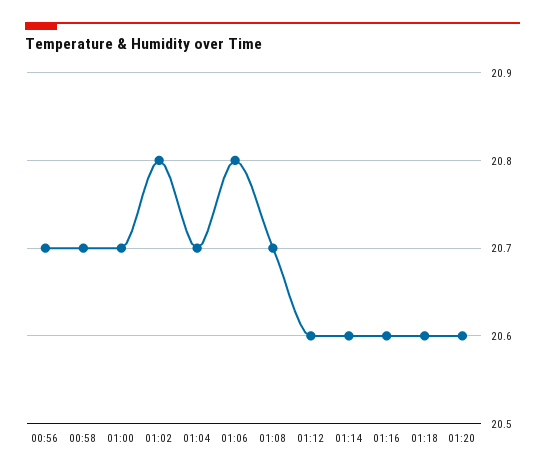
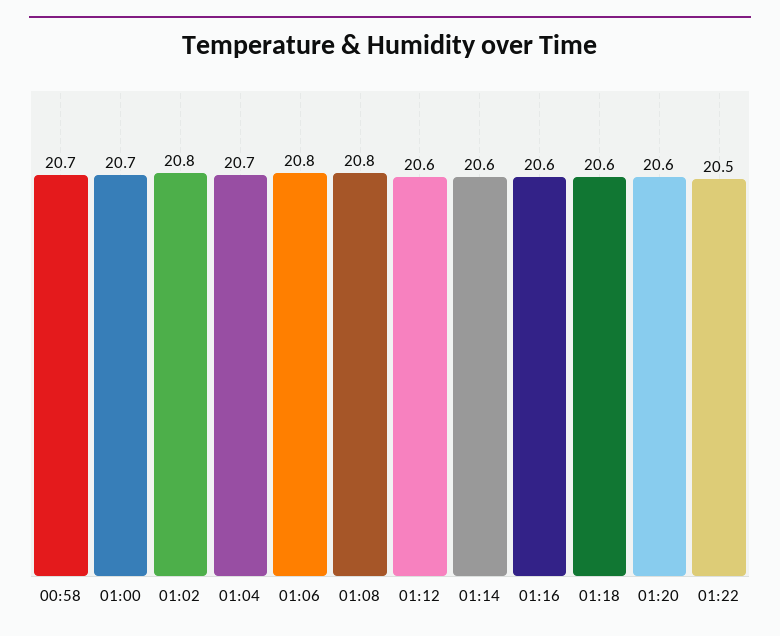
00:56: 20.7 -> none
01:08: 20.7 -> 20.8
01:22: none -> 20.5

